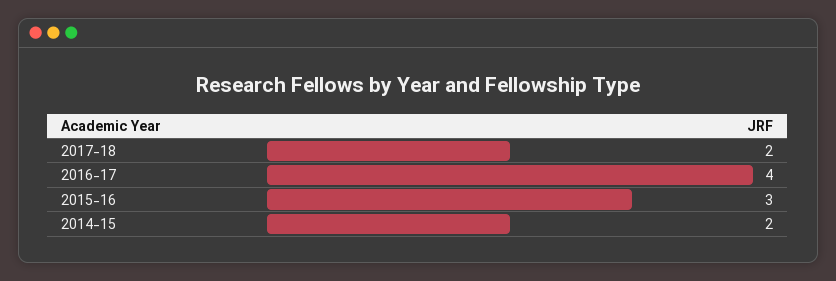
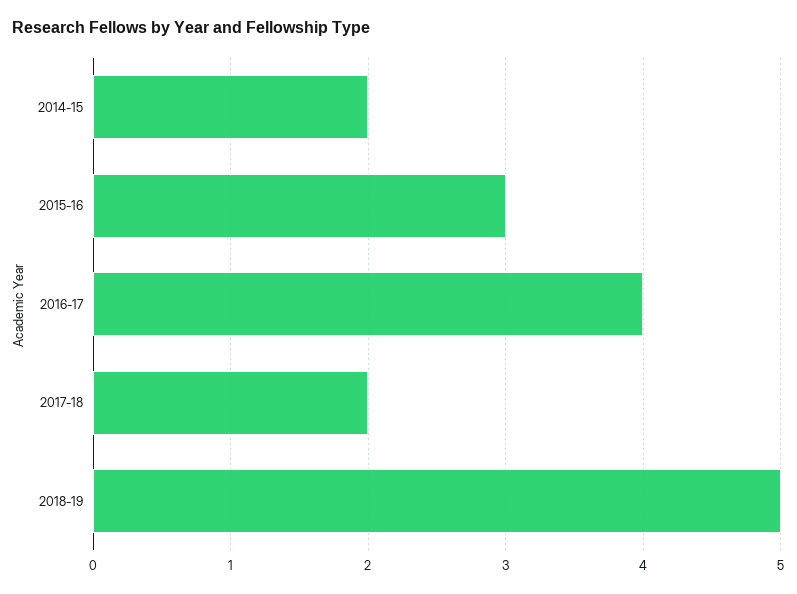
2018-19: none -> 5

